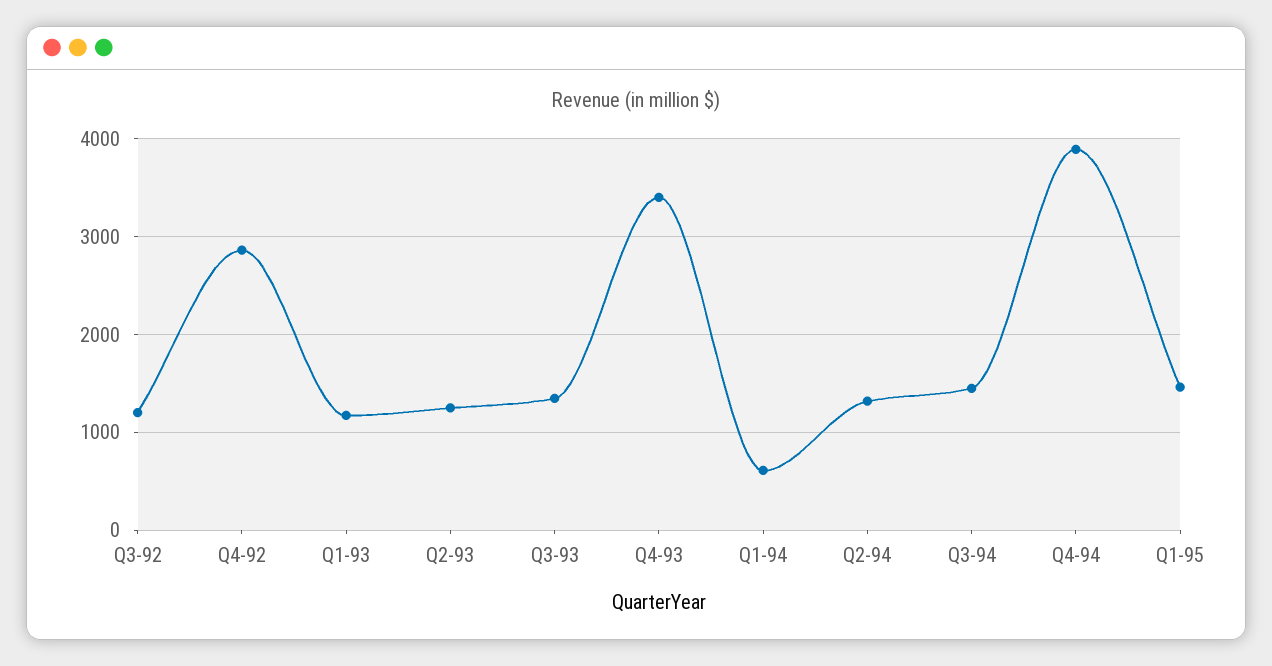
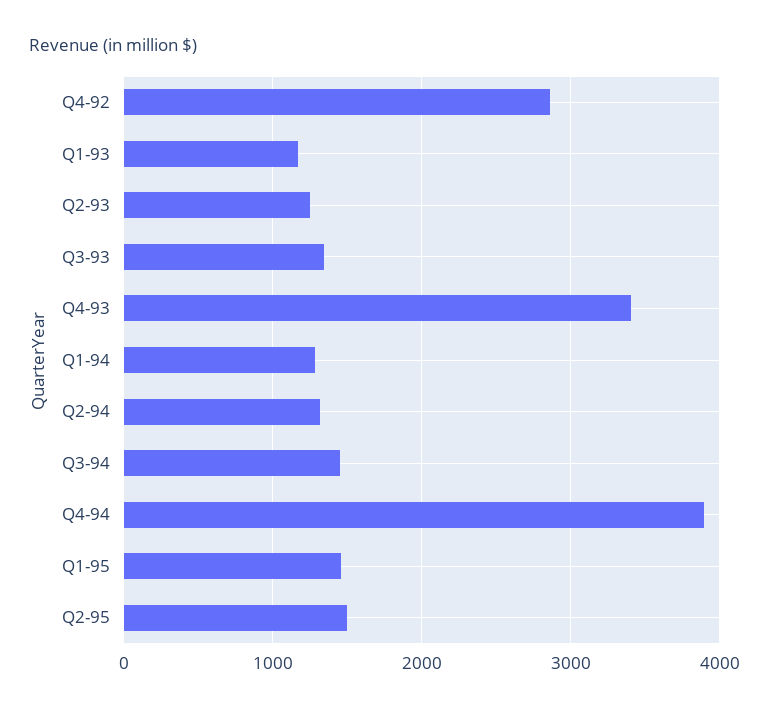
Q3-92: 1200 -> none
Q1-94: 600 -> 1300
Q2-95: none -> 1500

